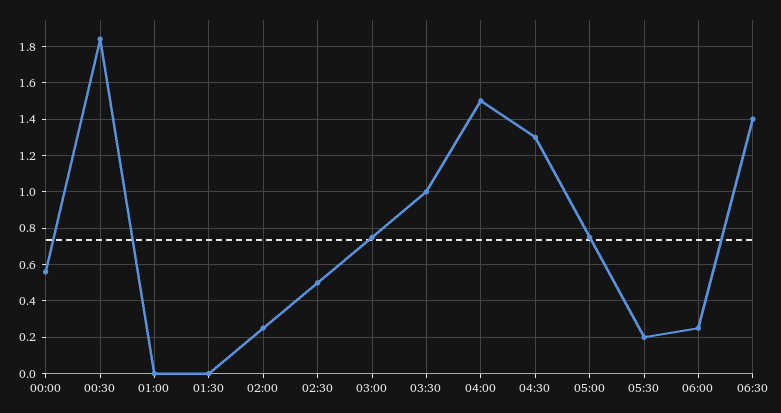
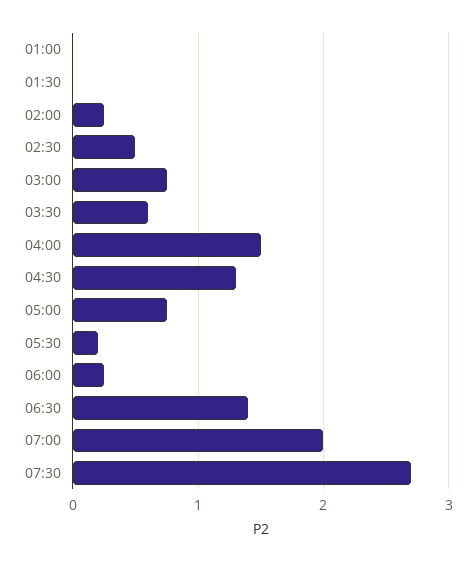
00:00: 0.55 -> none
00:30: 1.85 -> none
03:30: 1 -> 0.6
07:00: none -> 2
07:30: none -> 2.7

